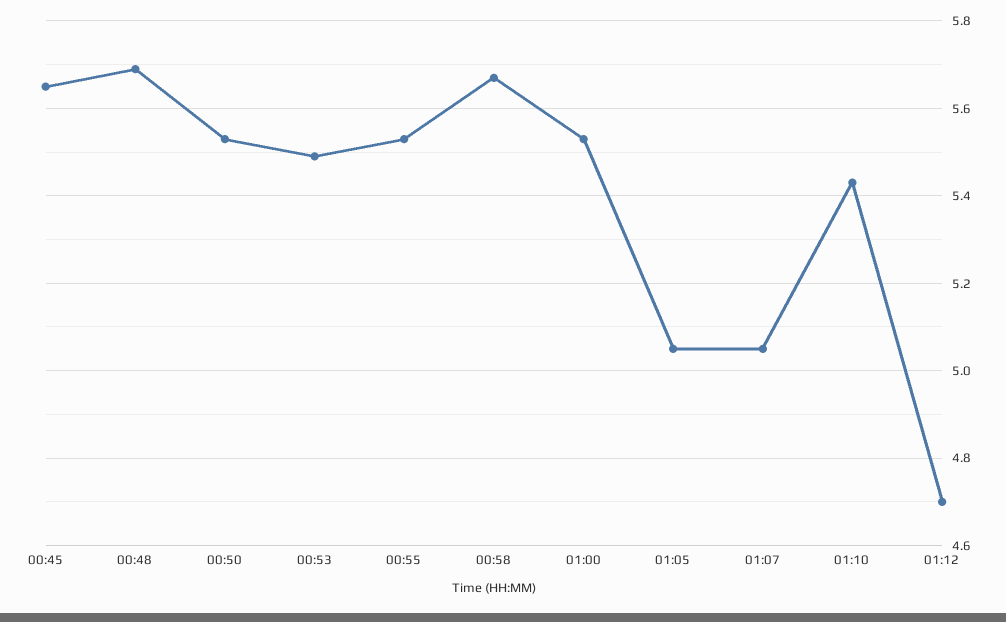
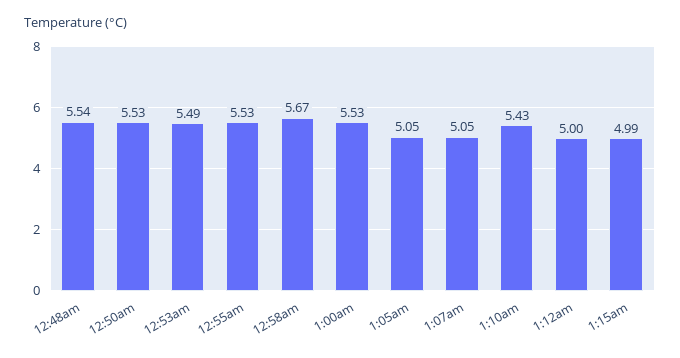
00:45: 5.65 -> none
00:48: 5.7 -> 5.54
01:12: 4.7 -> 5
1:15am: none -> 4.99

